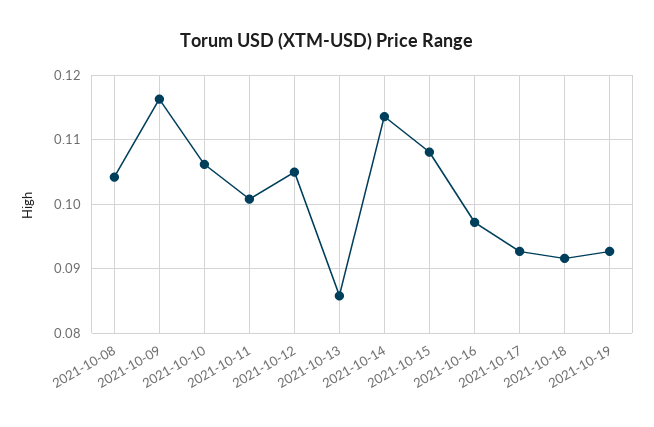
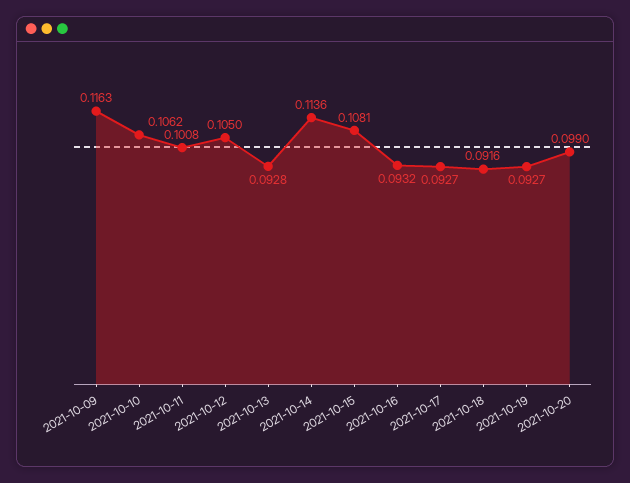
2021-10-08: 0.104 -> none
2021-10-13: 0.086 -> 0.0928
2021-10-16: 0.097 -> 0.0932
2021-10-20: none -> 0.099

